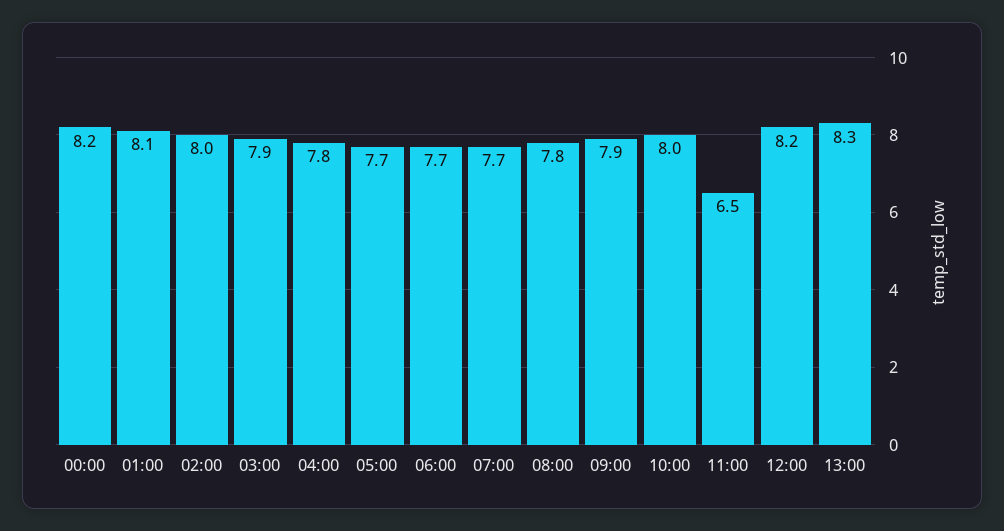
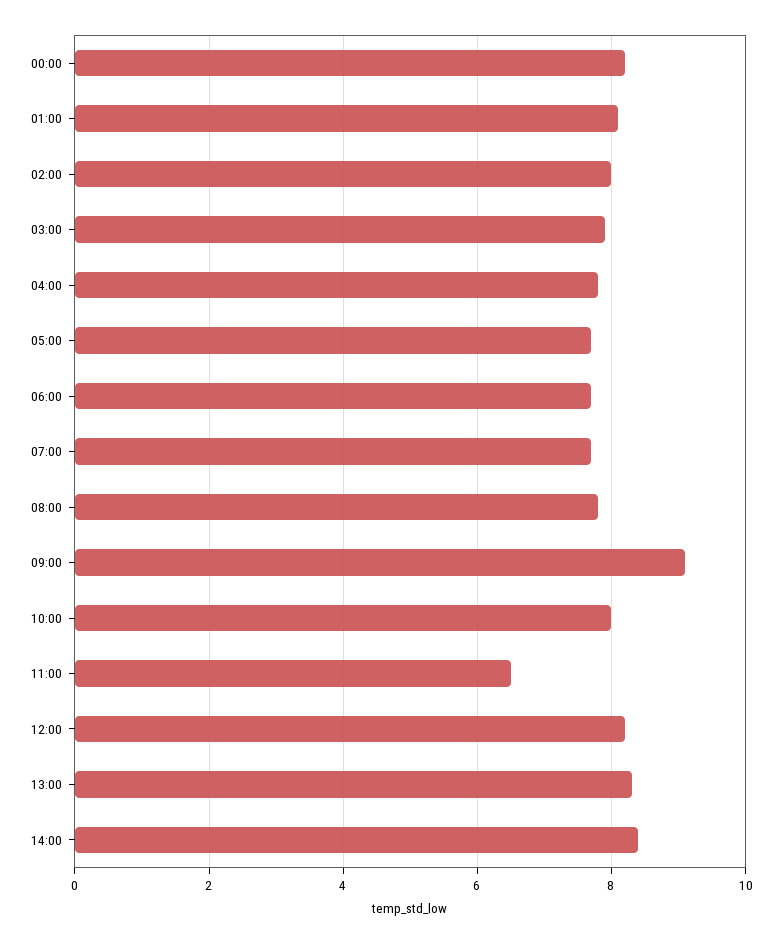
09:00: 7.9 -> 9
14:00: none -> 8.5

